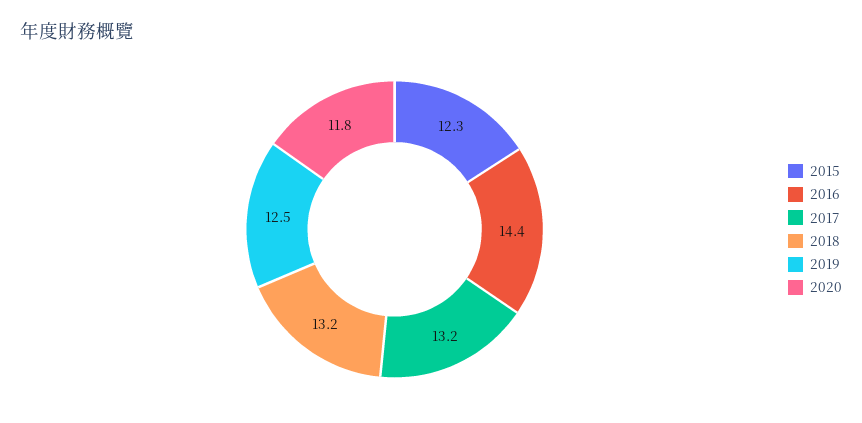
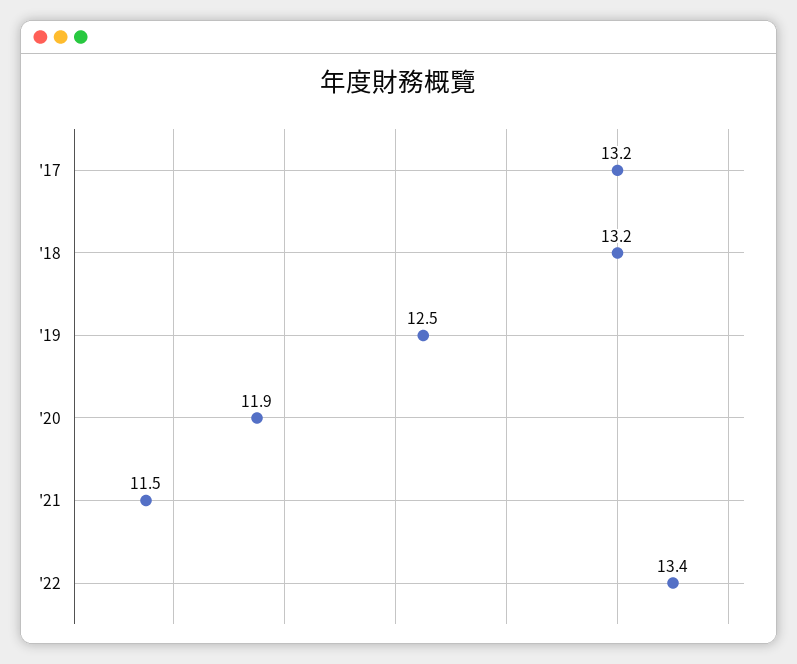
2015: 12.3 -> none
2016: 14.4 -> none
2020: 11.8 -> 11.9
'21: none -> 11.5
'22: none -> 13.4

